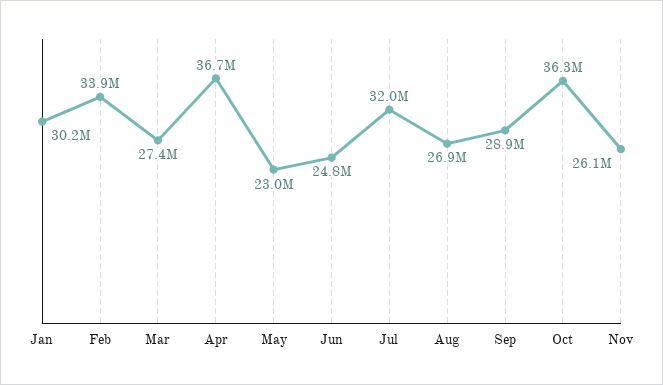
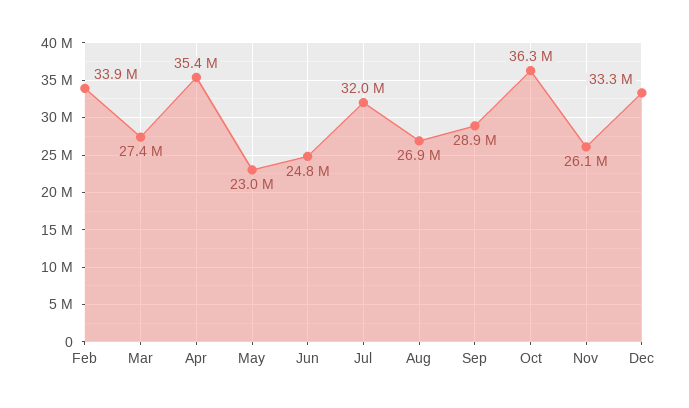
Jan: 30200000 -> none
Apr: 36700000 -> 35400000
Dec: none -> 33300000

